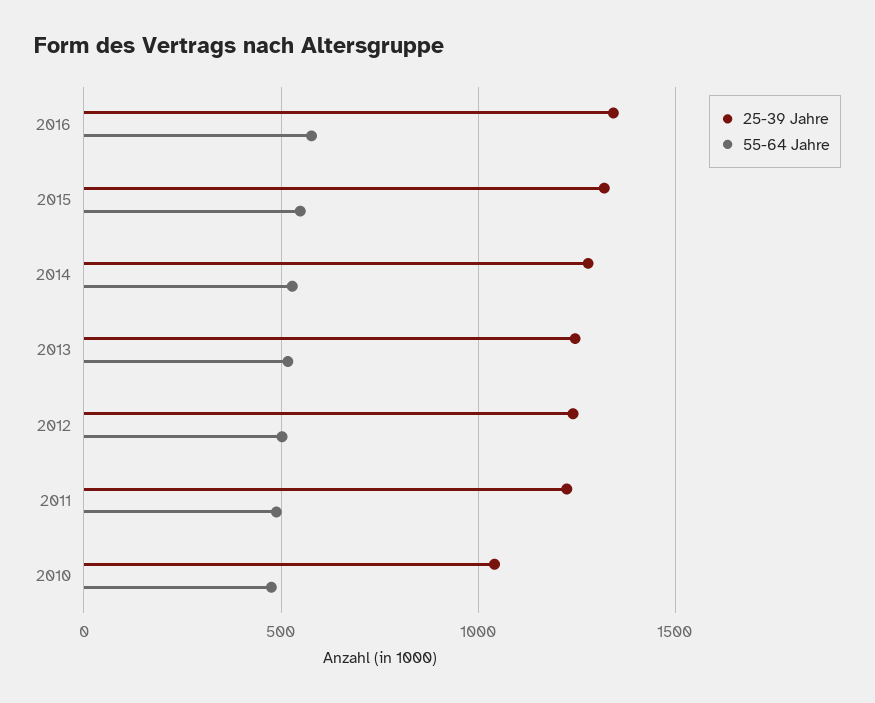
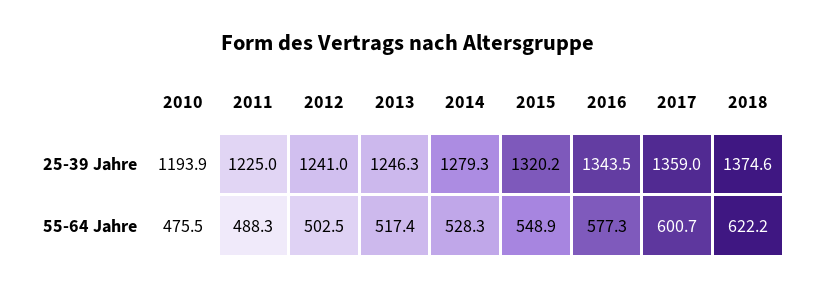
25-39 Jahre, 2010: 1050 -> 1193.9
25-39 Jahre, 2017: none -> 1359
25-39 Jahre, 2018: none -> 1374.6
55-64 Jahre, 2017: none -> 600.7
55-64 Jahre, 2018: none -> 622.2

